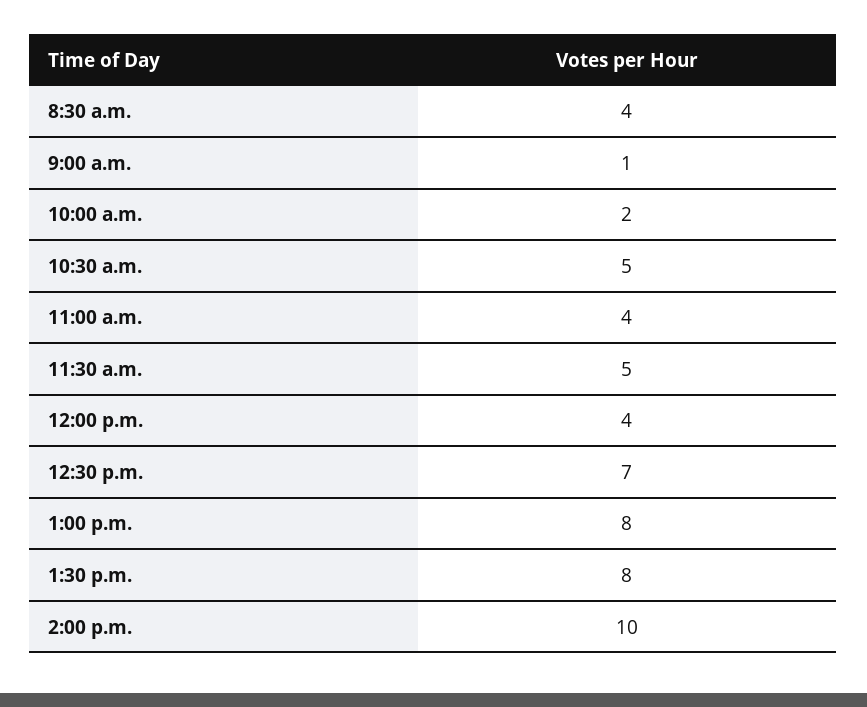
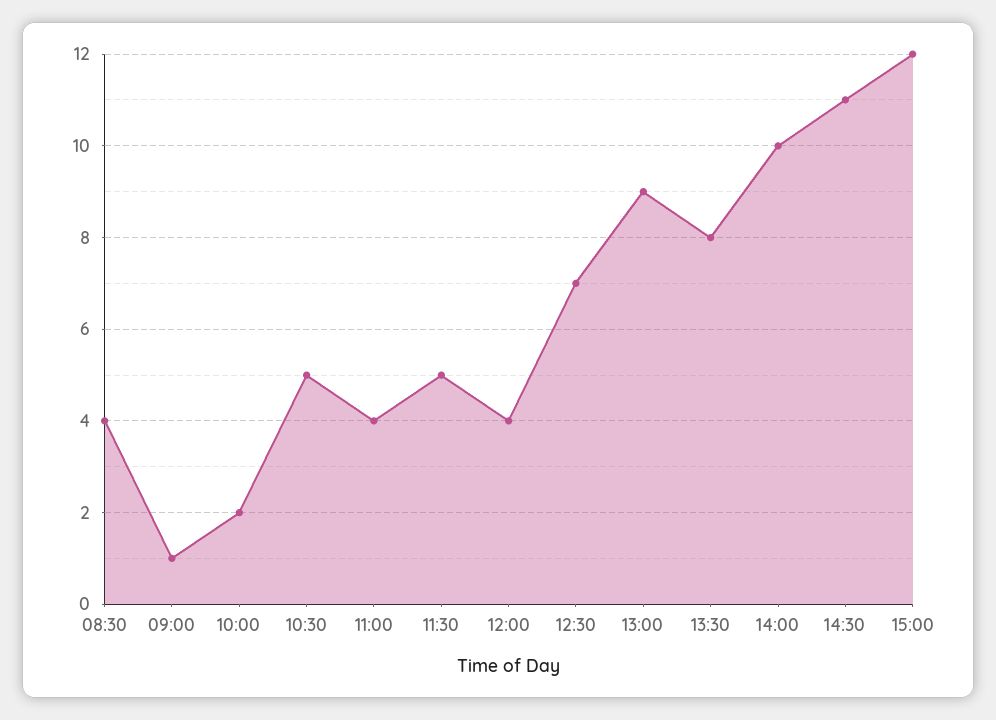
1:00 p.m.: 8 -> 9
14:30: none -> 11
15:00: none -> 12

